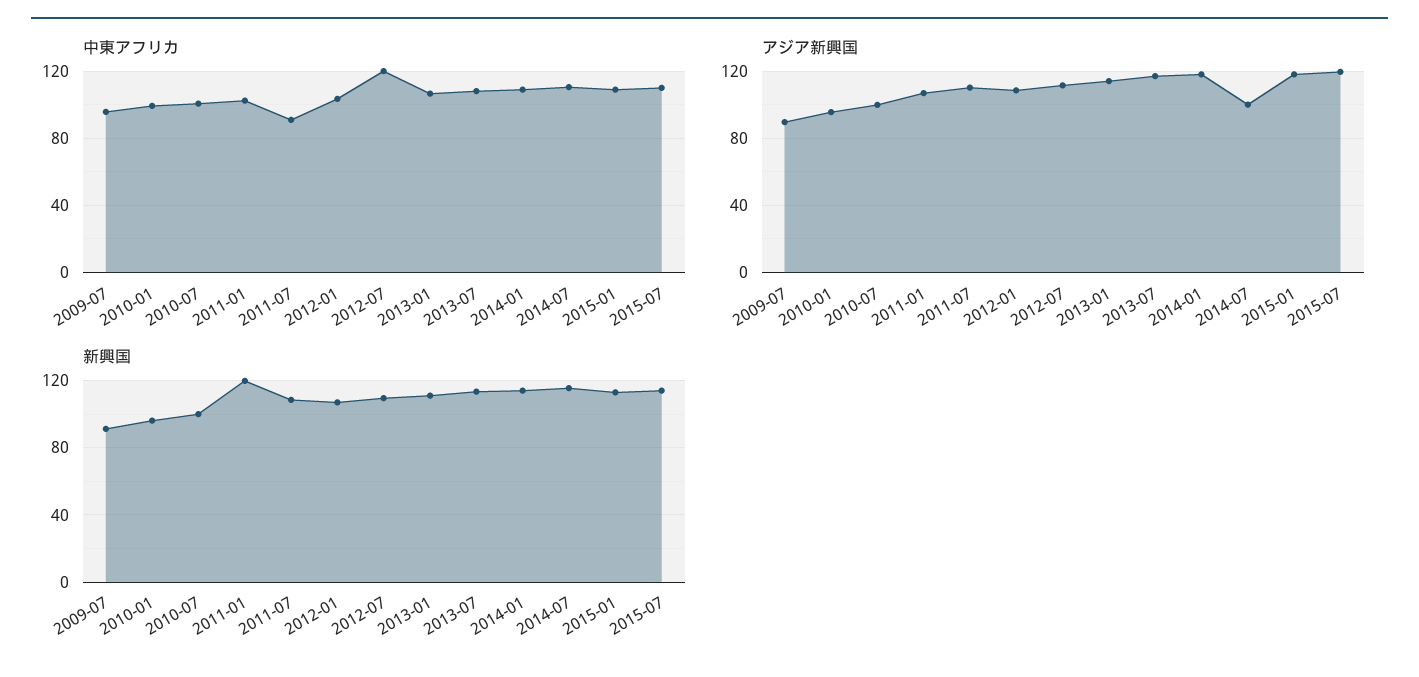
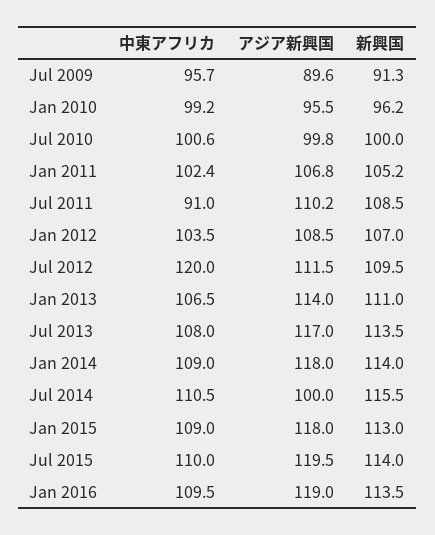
新興国, 2011-01: 120 -> 105.2
中東アフリカ, Jan 2016: none -> 109.5
アジア新興国, Jan 2016: none -> 119
新興国, Jan 2016: none -> 113.5

